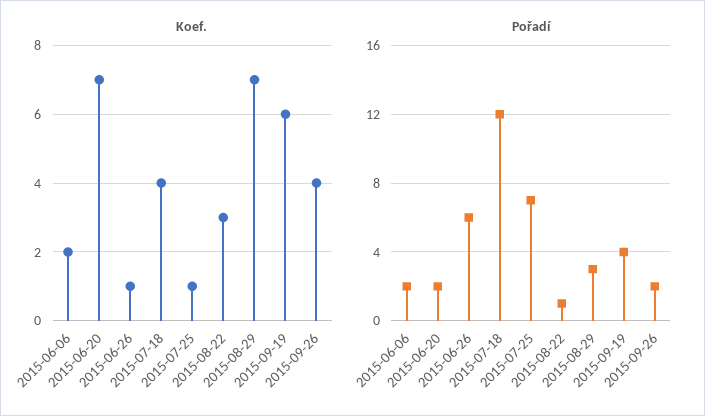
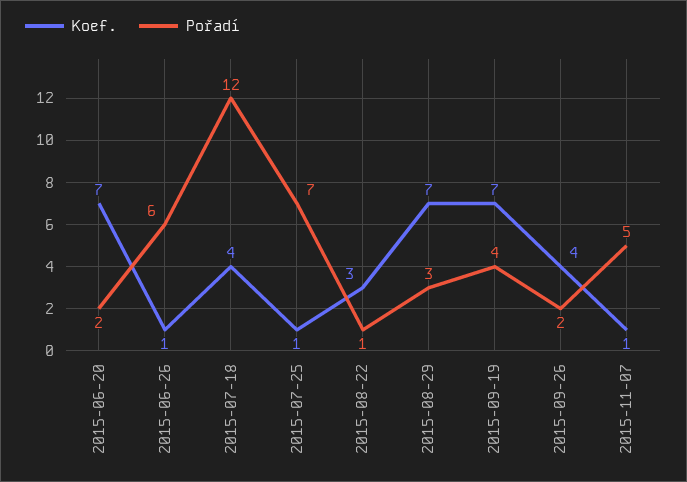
Koef., 2015-06-06: 2 -> none
Koef., 2015-09-19: 6 -> 7
Pořadí, 2015-06-06: 2 -> none
Koef., 2015-11-07: none -> 1
Pořadí, 2015-11-07: none -> 5

